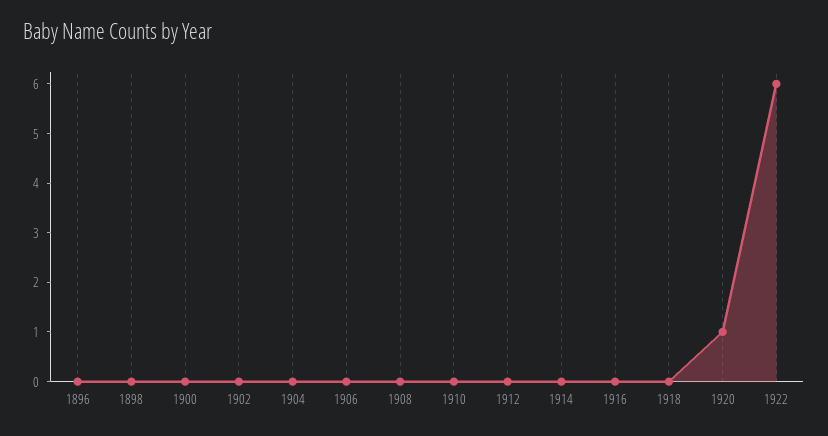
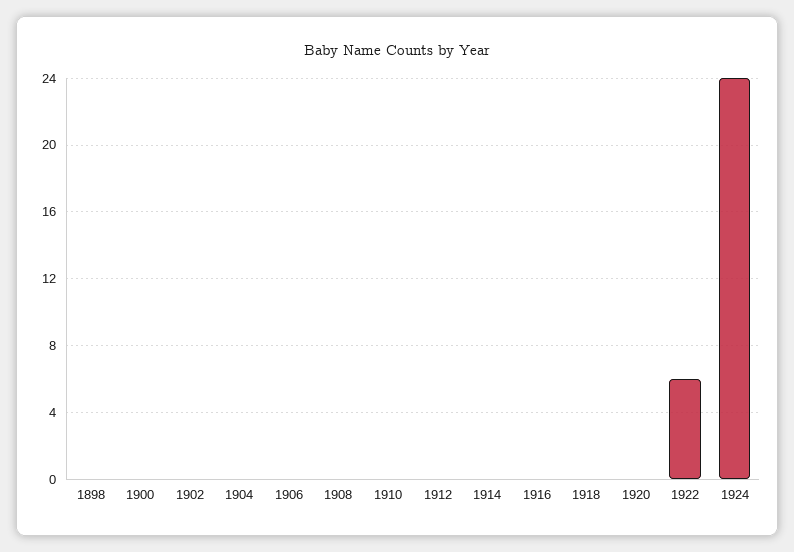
1896: 0 -> none
1920: 1 -> 0
1924: none -> 24

